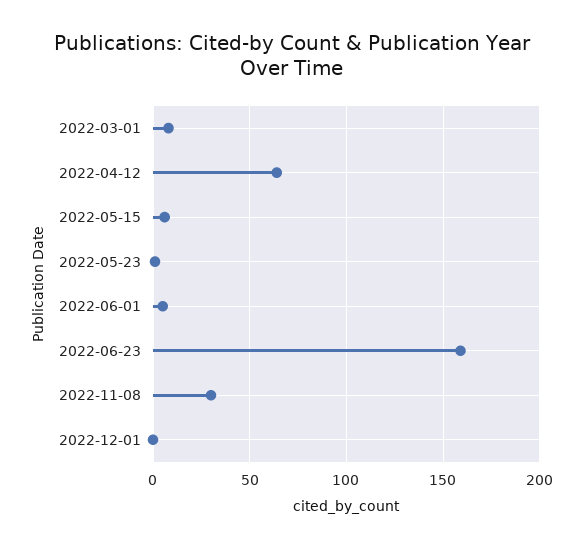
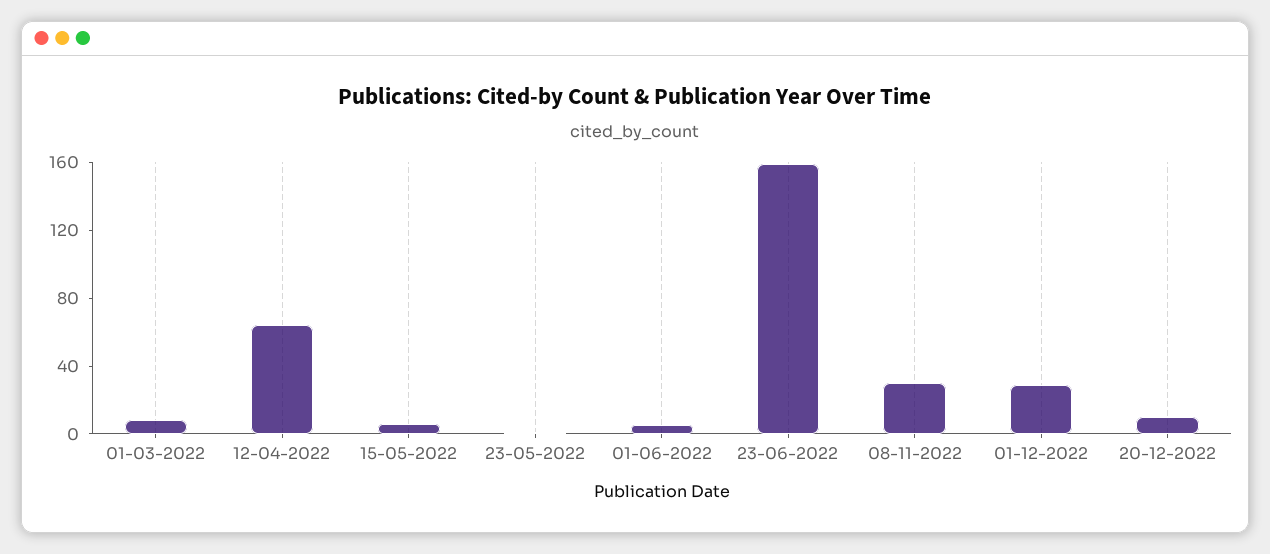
2022-12-01: 0 -> 30
20-12-2022: none -> 10

